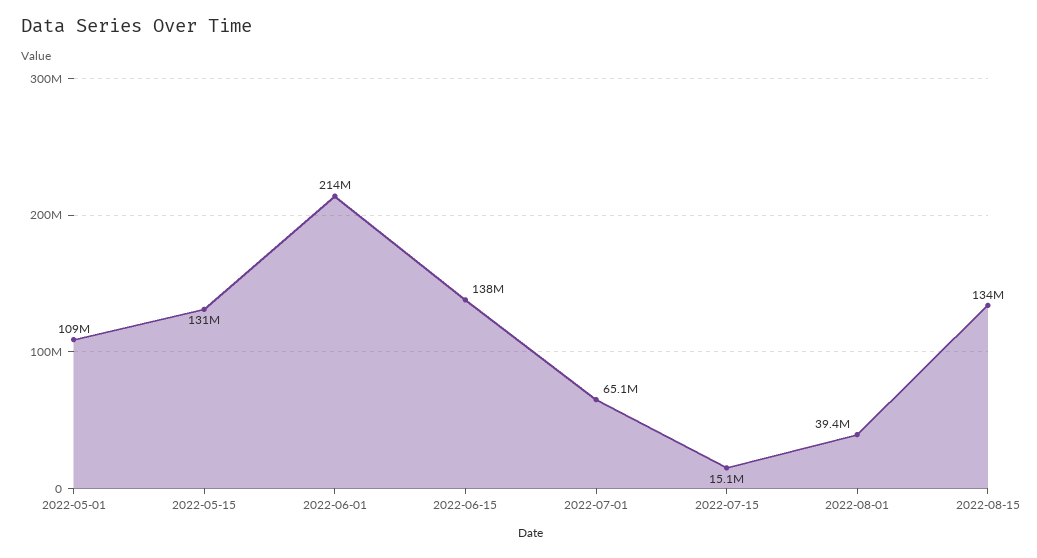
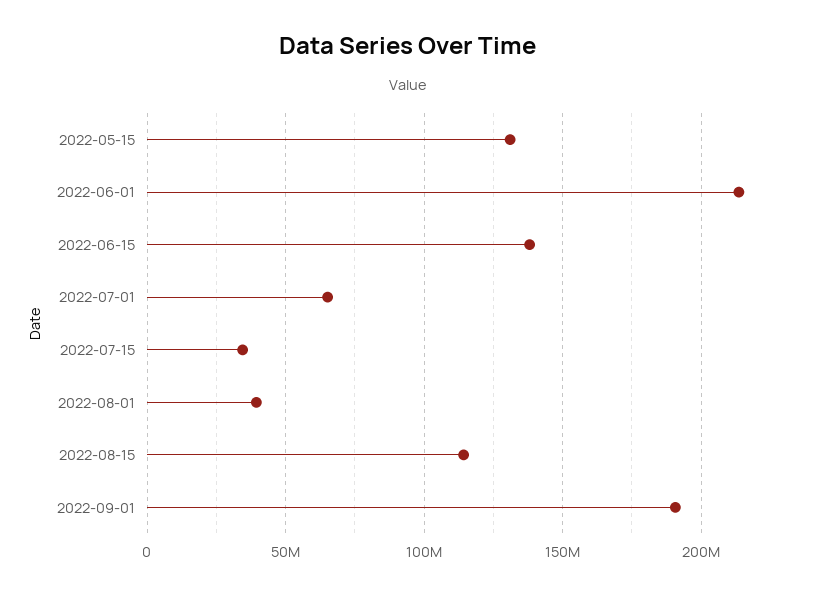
2022-05-01: 109000000 -> none
2022-07-15: 15100000 -> 35000000
2022-08-15: 134000000 -> 115000000
2022-09-01: none -> 190000000

